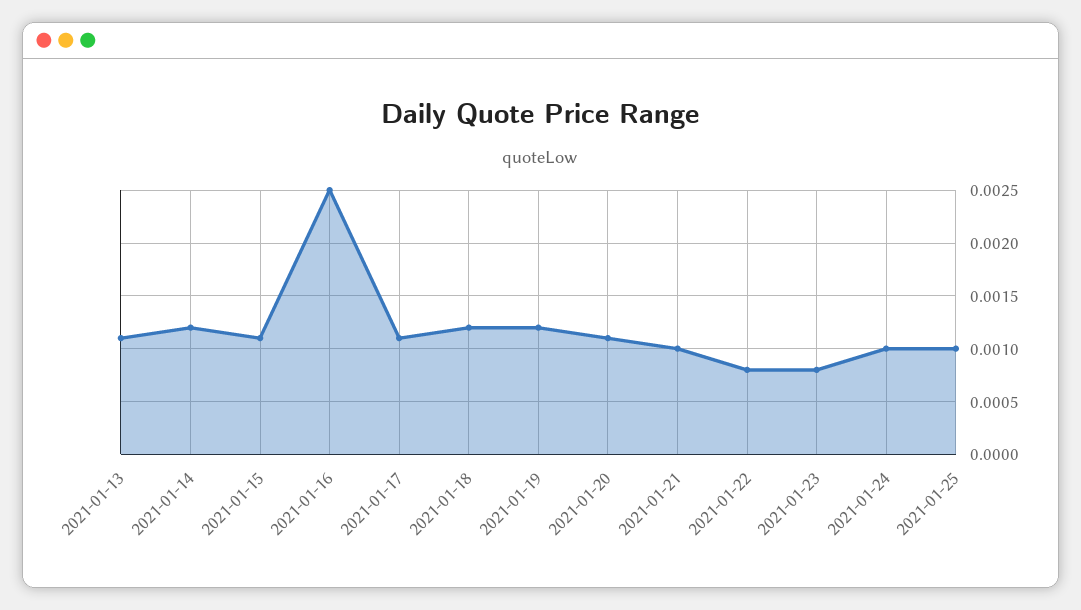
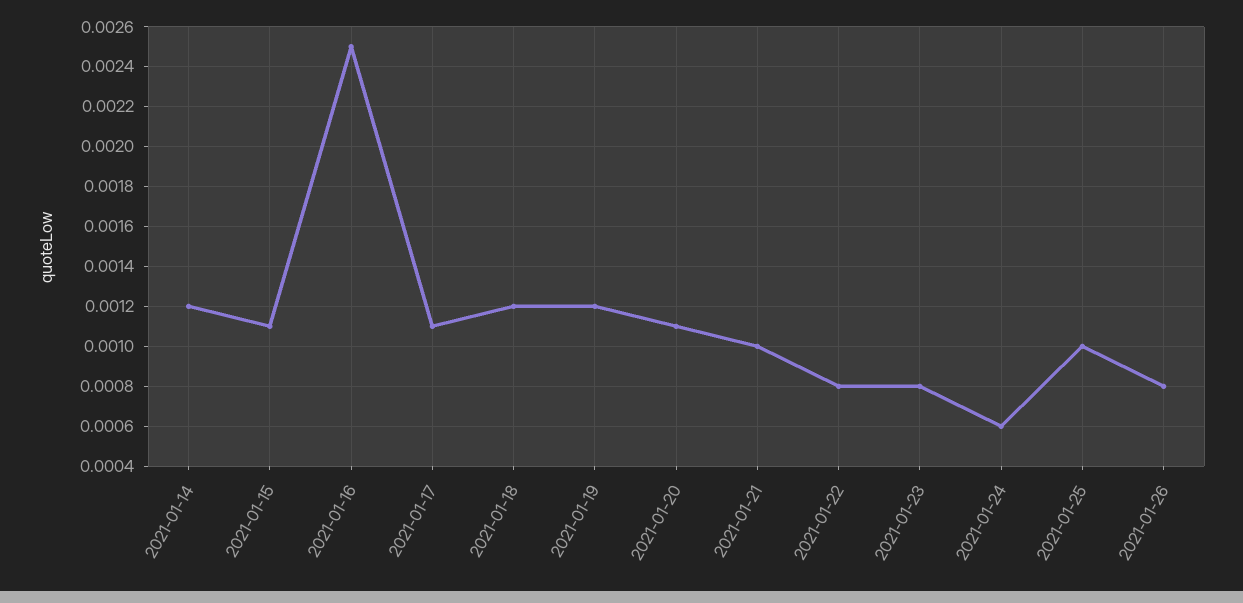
2021-01-13: 0.0011 -> none
2021-01-24: 0.001 -> 0.0006
2021-01-26: none -> 0.0008

